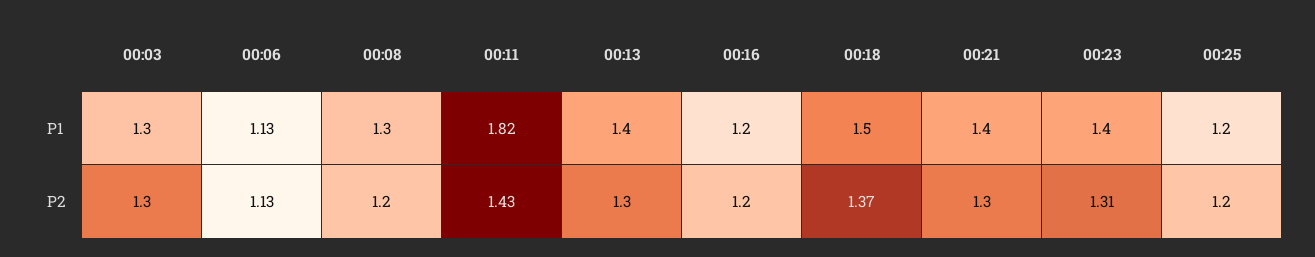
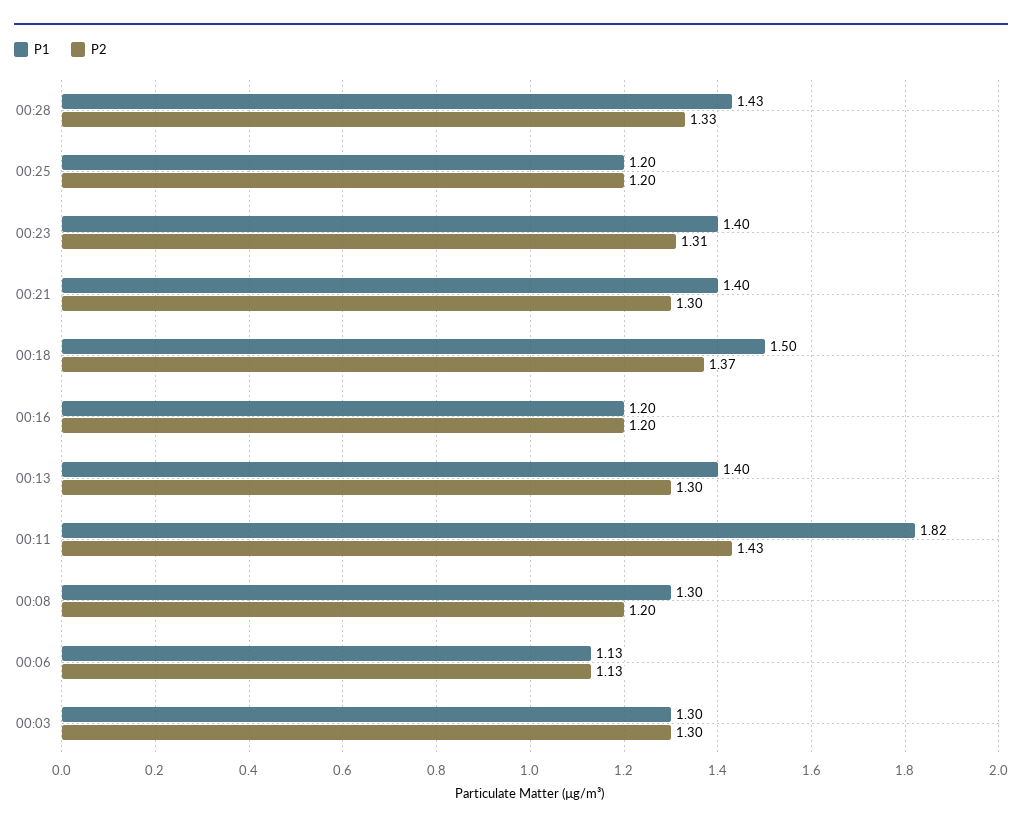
P1, 00:28: none -> 1.43
P2, 00:28: none -> 1.33

